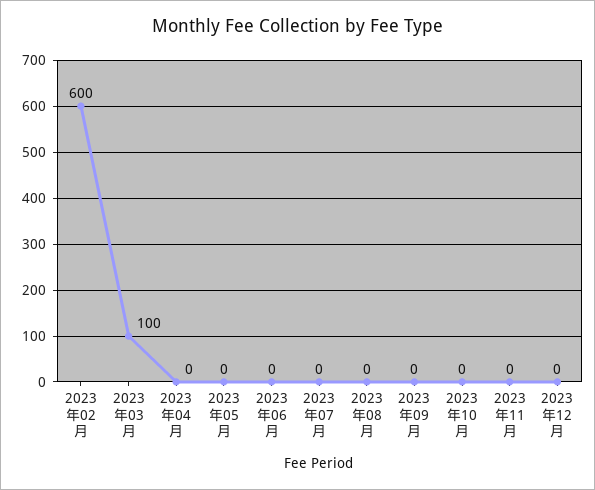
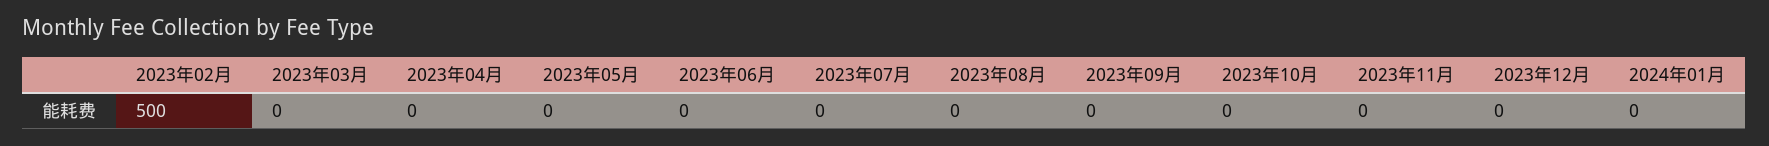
2023年02月: 600 -> 500
2023年03月: 100 -> 0
2024年01月: none -> 0

